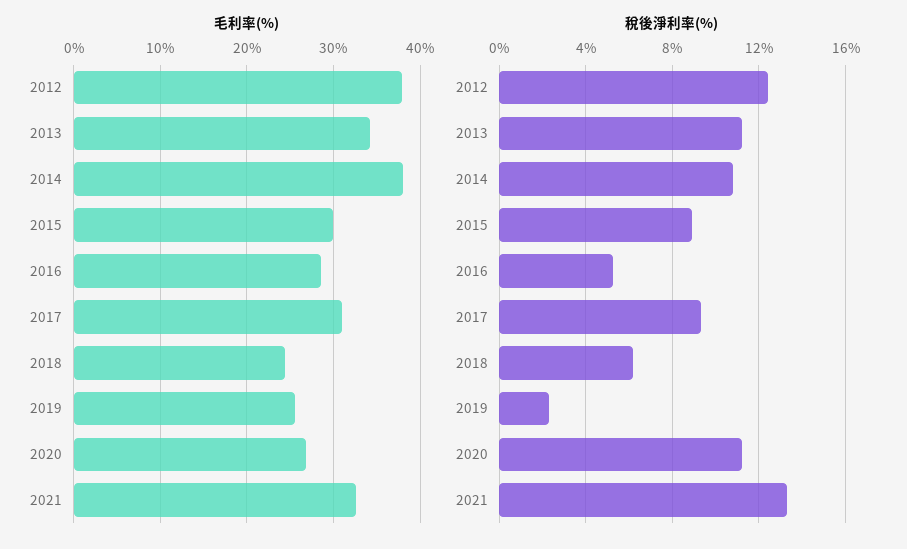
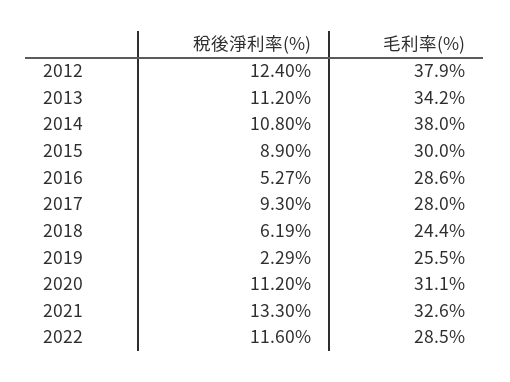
毛利率(%), 2017: 31 -> 28
毛利率(%), 2020: 27 -> 31.1
稅後淨利率(%), 2022: none -> 11.6
毛利率(%), 2022: none -> 28.5

